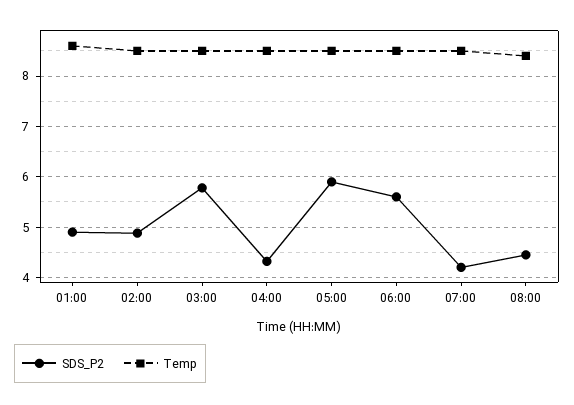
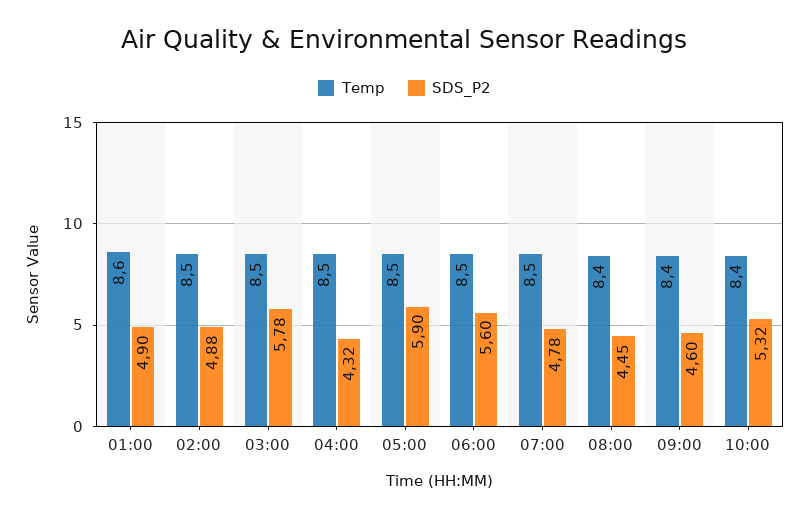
SDS_P2, 07:00: 4.2 -> 4.78
Temp, 09:00: none -> 8.4
SDS_P2, 09:00: none -> 4.6
Temp, 10:00: none -> 8.4
SDS_P2, 10:00: none -> 5.32

